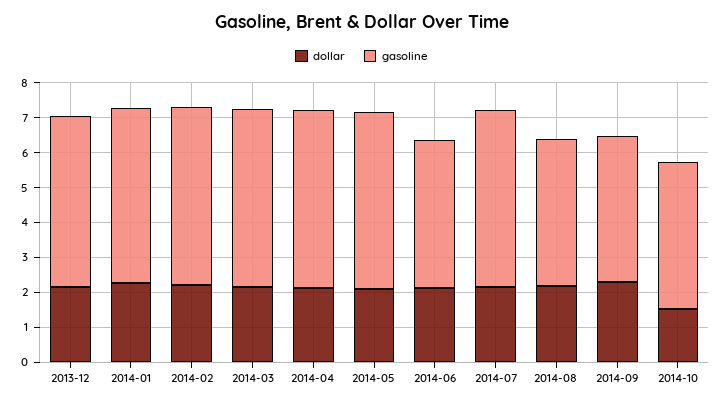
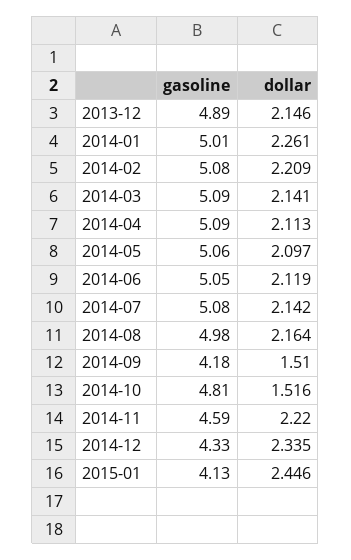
gasoline, 2014-06: 4.25 -> 5.05
gasoline, 2014-08: 4.25 -> 4.98
dollar, 2014-09: 2.25 -> 1.51
gasoline, 2014-10: 4.25 -> 4.81
gasoline, 2014-11: none -> 4.59
dollar, 2014-11: none -> 2.22
gasoline, 2014-12: none -> 4.33
dollar, 2014-12: none -> 2.335
gasoline, 2015-01: none -> 4.13
dollar, 2015-01: none -> 2.446

